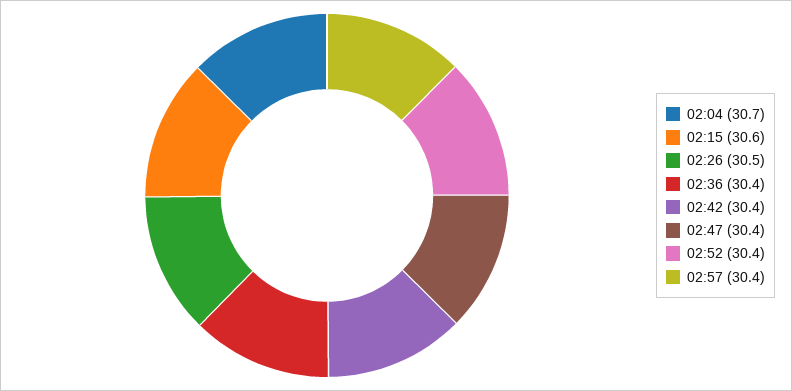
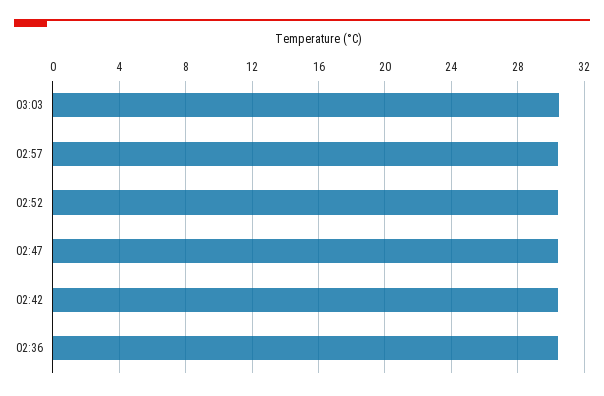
02:04: 30.7 -> none
02:15: 30.6 -> none
02:26: 30.5 -> none
03:03: none -> 30.5

